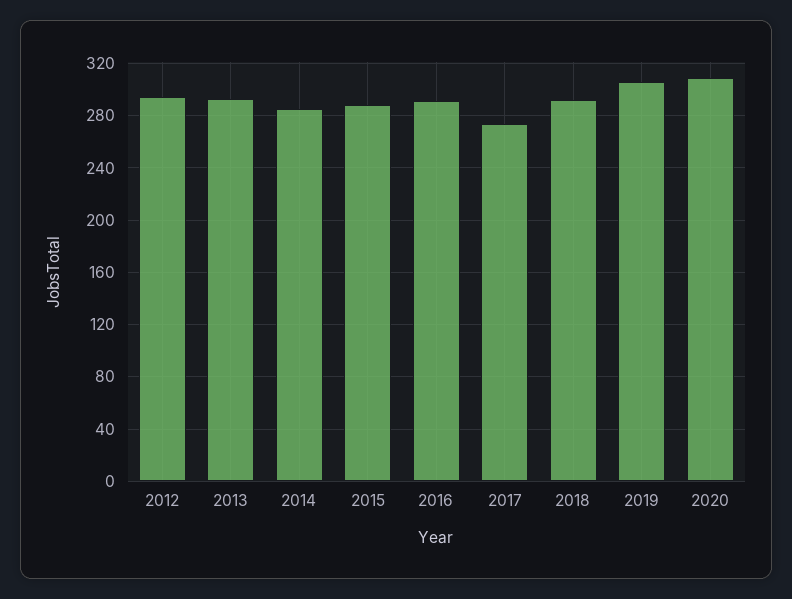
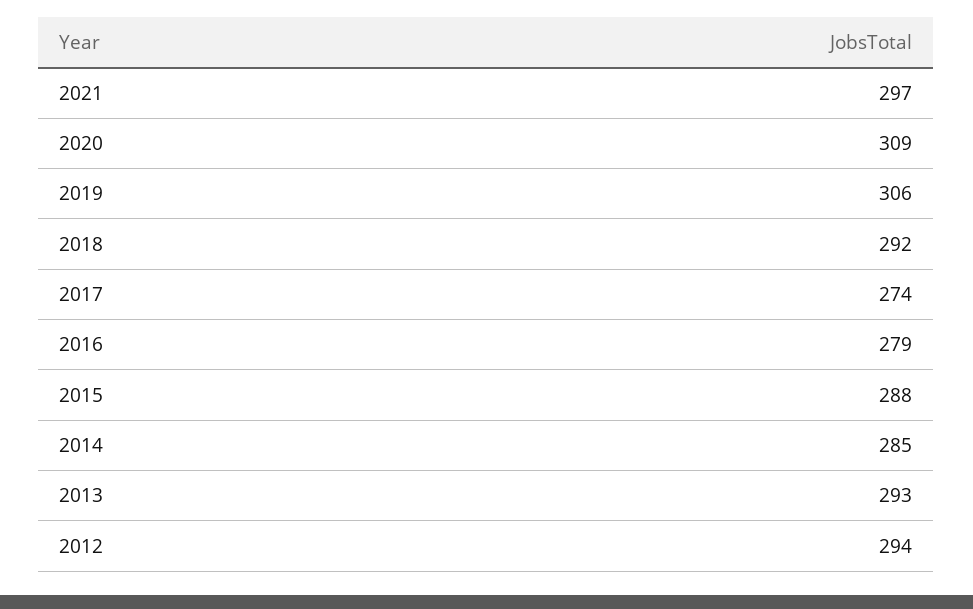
2016: 290 -> 279
2021: none -> 297

